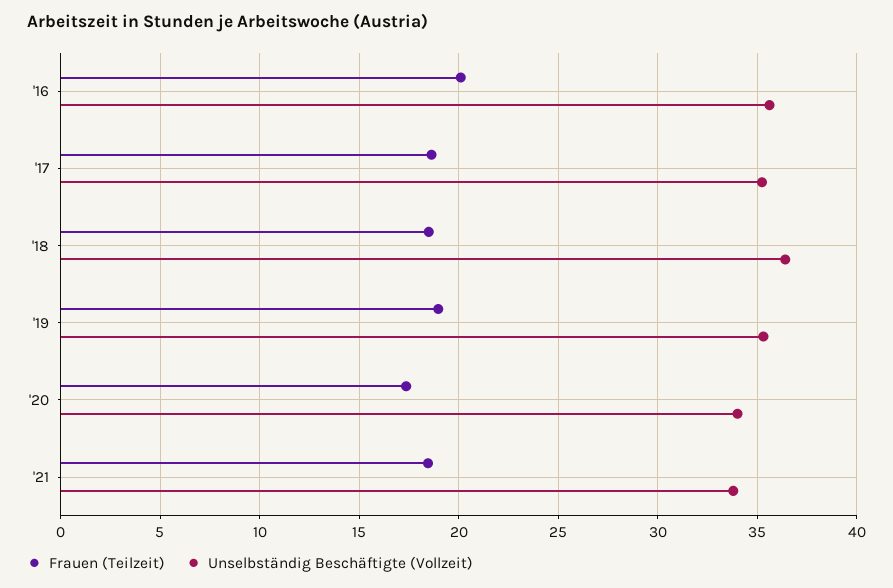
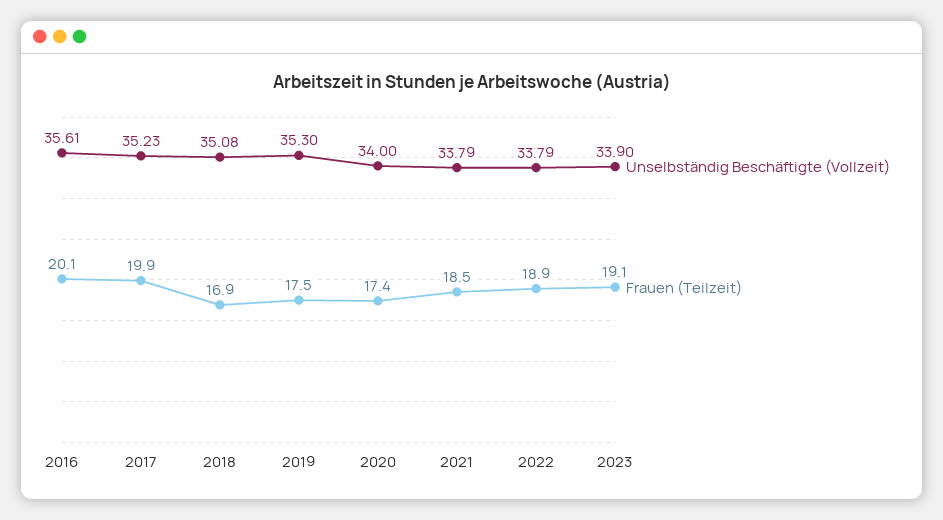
Frauen (Teilzeit), '17: 18.5 -> 19.9
Frauen (Teilzeit), '18: 18.5 -> 16.9
Unselbständig Beschäftigte (Vollzeit), '18: 36.5 -> 35.08
Frauen (Teilzeit), '19: 19 -> 17.5
Unselbständig Beschäftigte (Vollzeit), 2022: none -> 33.79
Frauen (Teilzeit), 2022: none -> 18.9
Unselbständig Beschäftigte (Vollzeit), 2023: none -> 33.9
Frauen (Teilzeit), 2023: none -> 19.1

